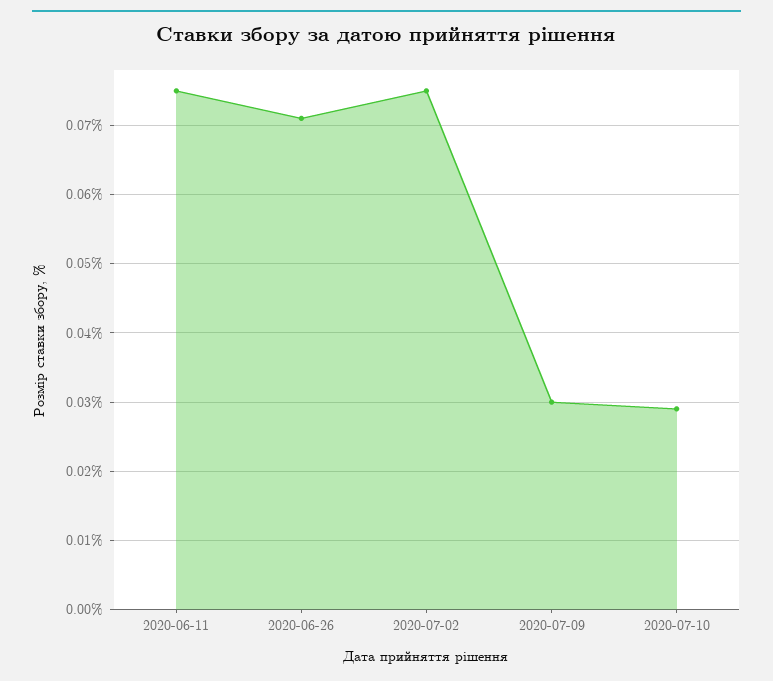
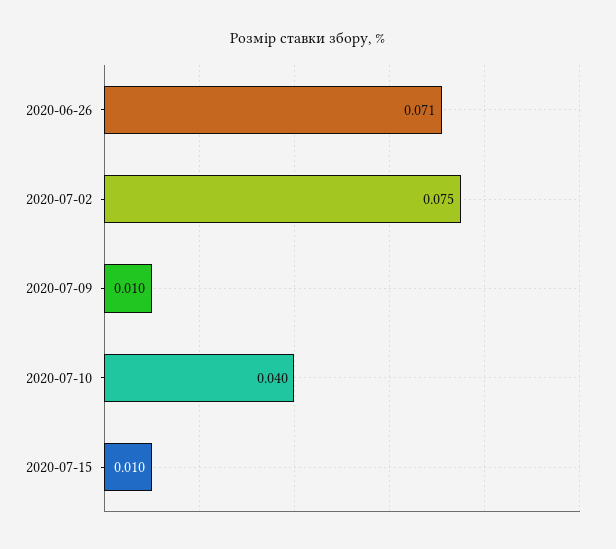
2020-06-11: 0.075 -> none
2020-07-09: 0.03 -> 0.01
2020-07-10: 0.029 -> 0.04
2020-07-15: none -> 0.01

